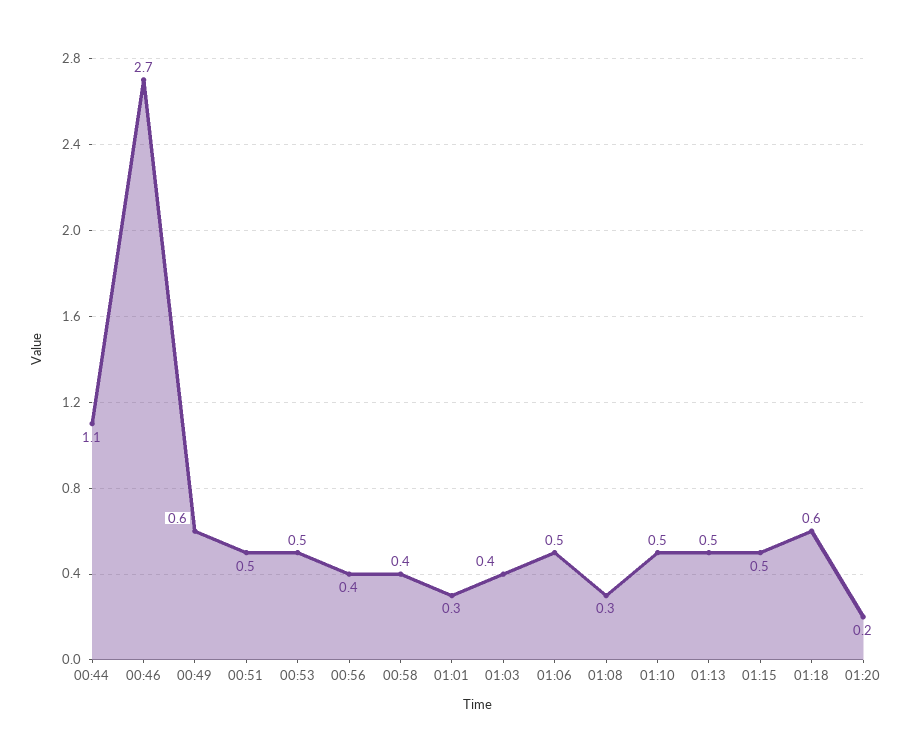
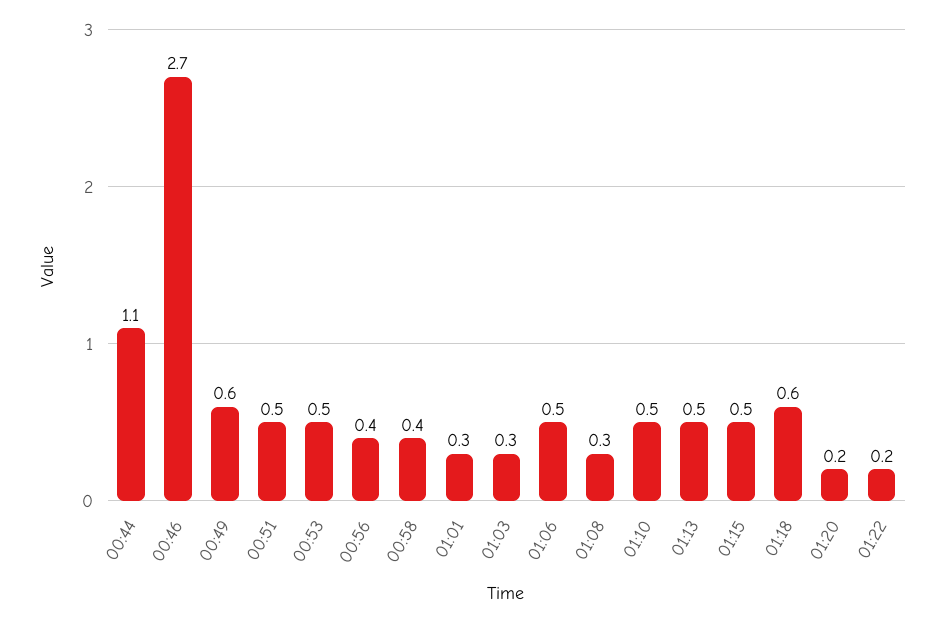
01:03: 0.4 -> 0.3
01:22: none -> 0.2

